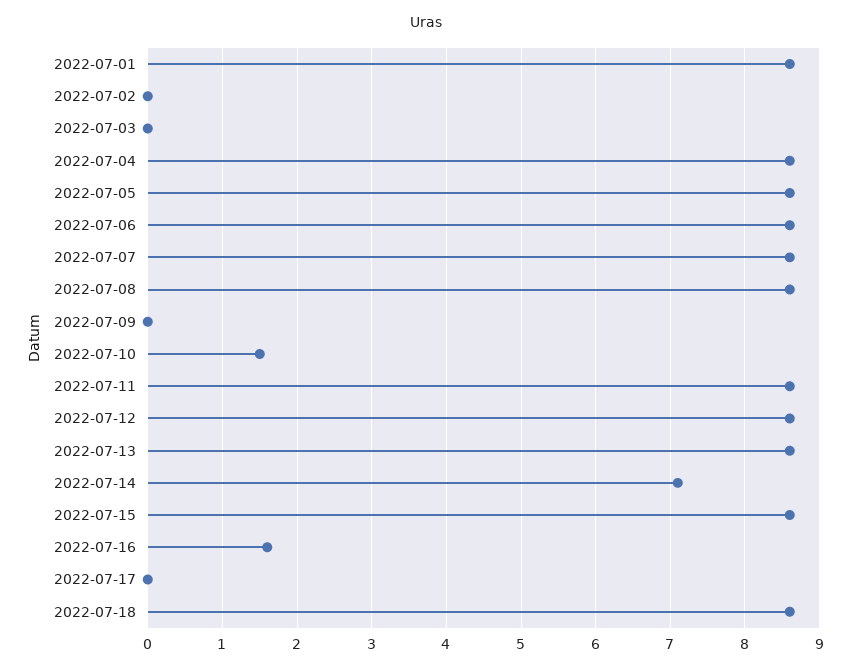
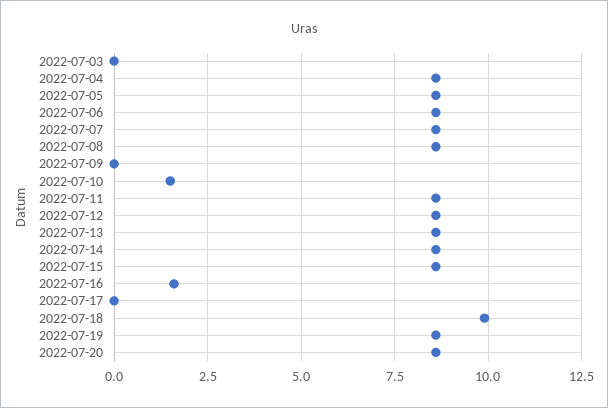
2022-07-01: 8.6 -> none
2022-07-02: 0 -> none
2022-07-14: 7.1 -> 8.5
2022-07-18: 8.6 -> 10
2022-07-19: none -> 8.5
2022-07-20: none -> 8.5

